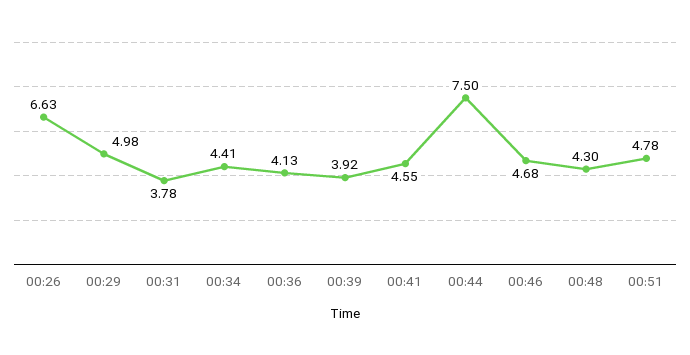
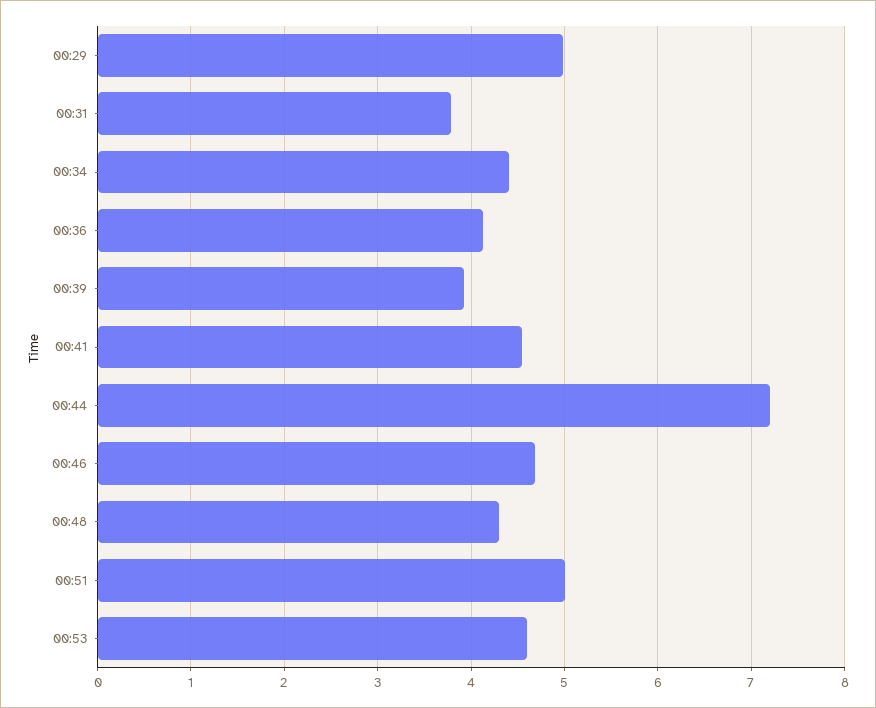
00:26: 6.63 -> none
00:44: 7.5 -> 7.2
00:51: 4.78 -> 5
00:53: none -> 4.6

